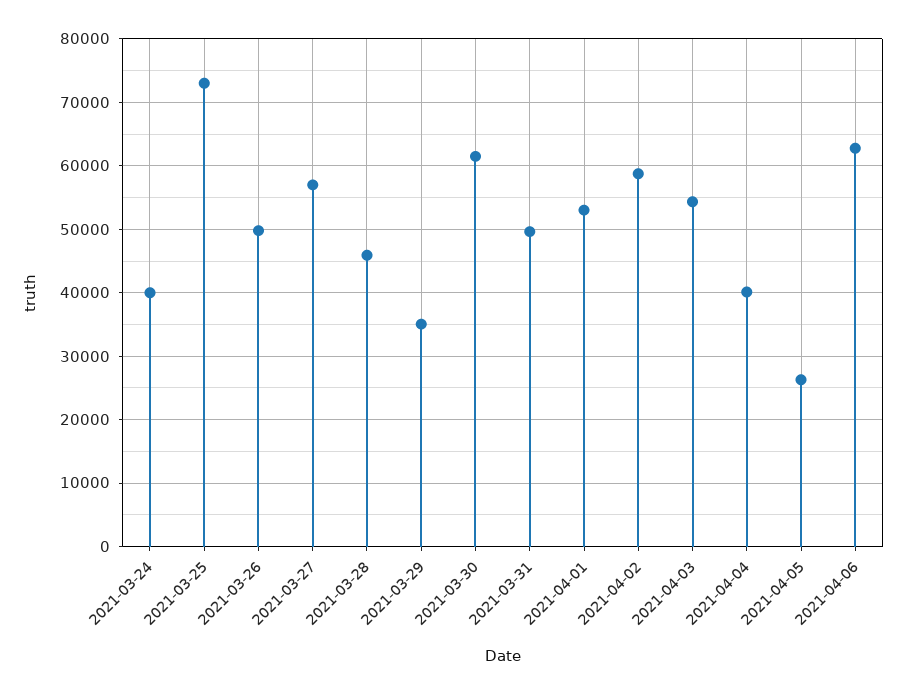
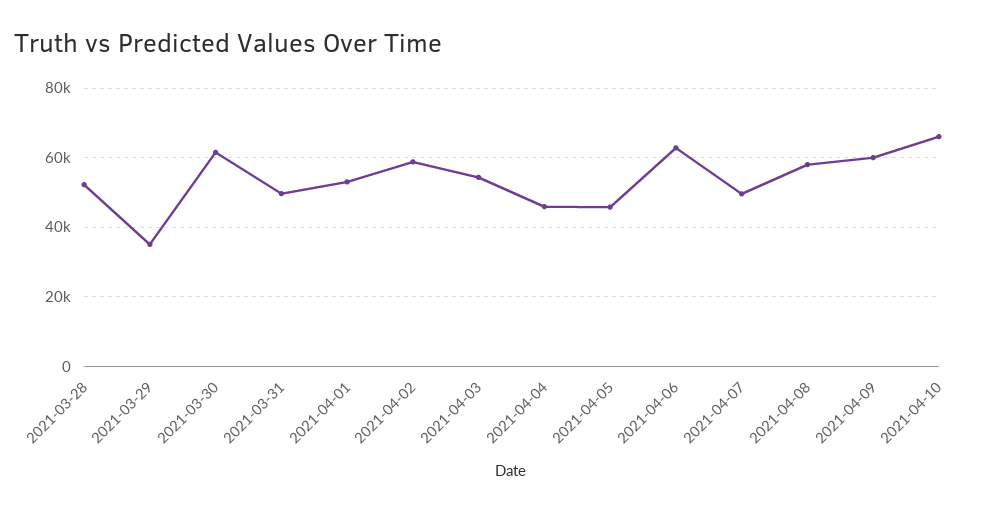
2021-03-24: 40000 -> none
2021-03-25: 73000 -> none
2021-03-26: 50000 -> none
2021-03-27: 57000 -> none
2021-03-28: 46000 -> 52000
2021-04-04: 40000 -> 46000
2021-04-05: 26000 -> 46000
2021-04-07: none -> 50000
2021-04-08: none -> 58000
2021-04-09: none -> 60000
2021-04-10: none -> 66000

